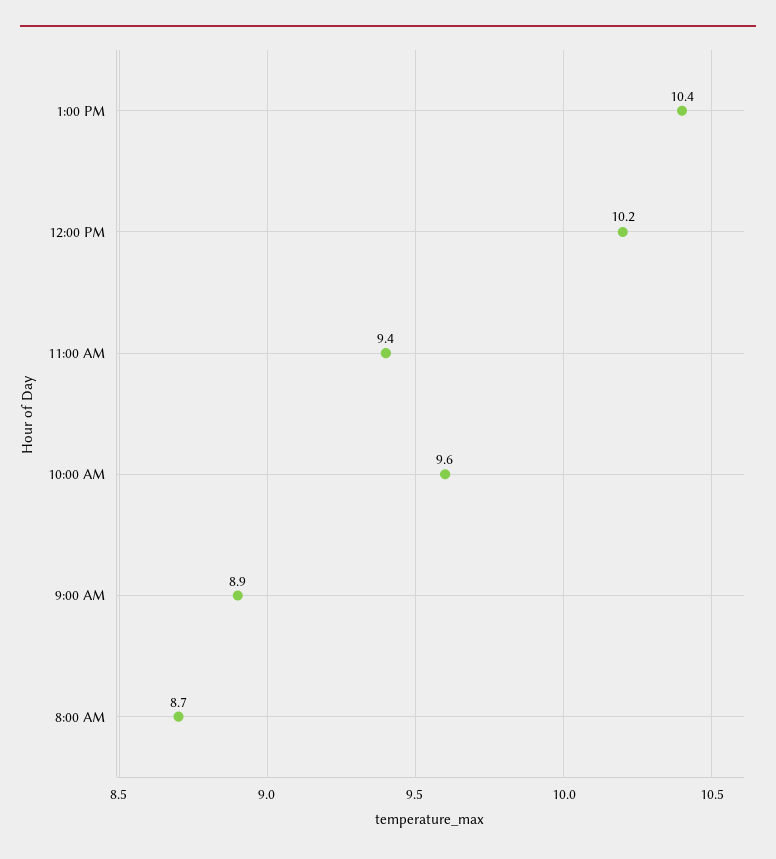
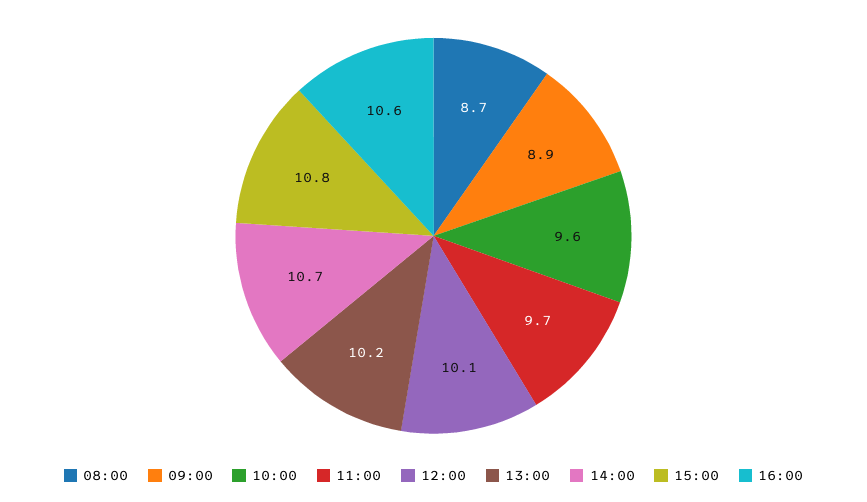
1:00 PM: 10.4 -> 10.2
12:00 PM: 10.2 -> 10.1
11:00 AM: 9.4 -> 9.7
14:00: none -> 10.7
15:00: none -> 10.8
16:00: none -> 10.6

